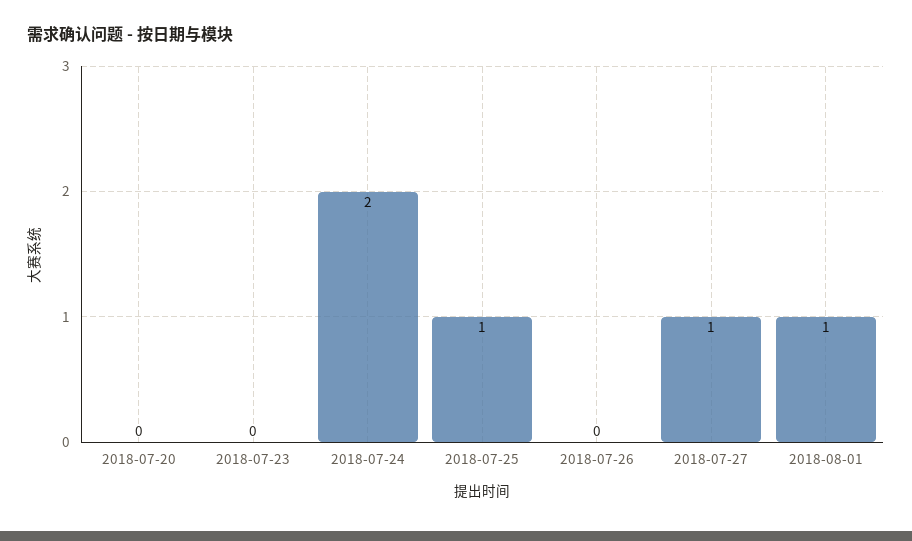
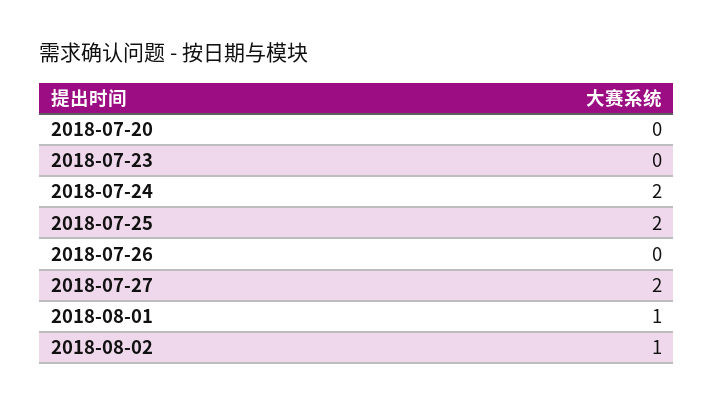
2018-07-25: 1 -> 2
2018-07-27: 1 -> 2
2018-08-02: none -> 1

